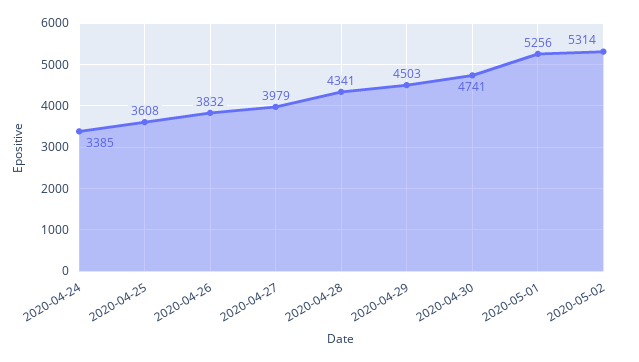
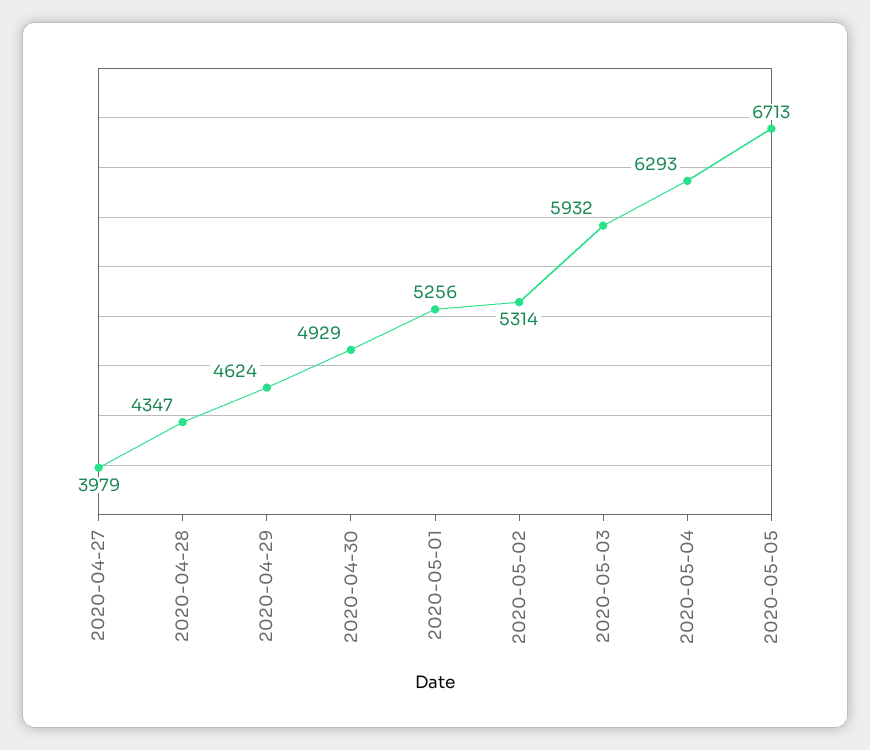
2020-04-24: 3385 -> none
2020-04-25: 3608 -> none
2020-04-26: 3832 -> none
2020-04-28: 4341 -> 4347
2020-04-29: 4503 -> 4624
2020-04-30: 4741 -> 4929
2020-05-03: none -> 5932
2020-05-04: none -> 6293
2020-05-05: none -> 6713

